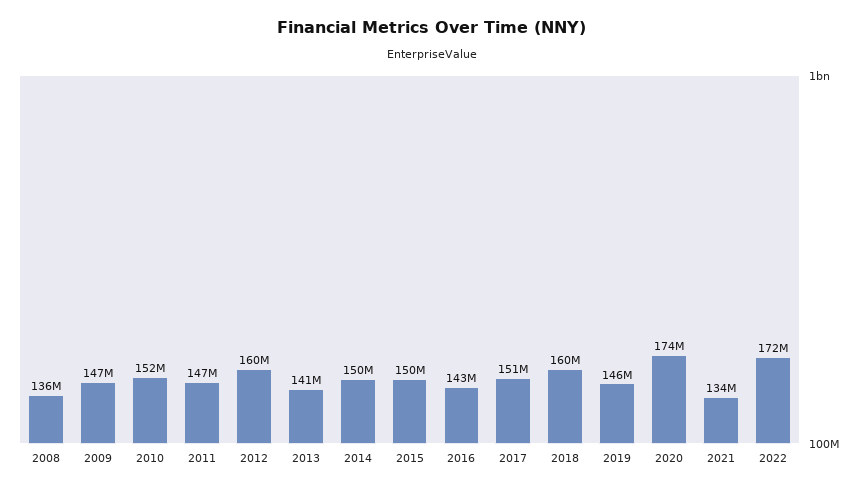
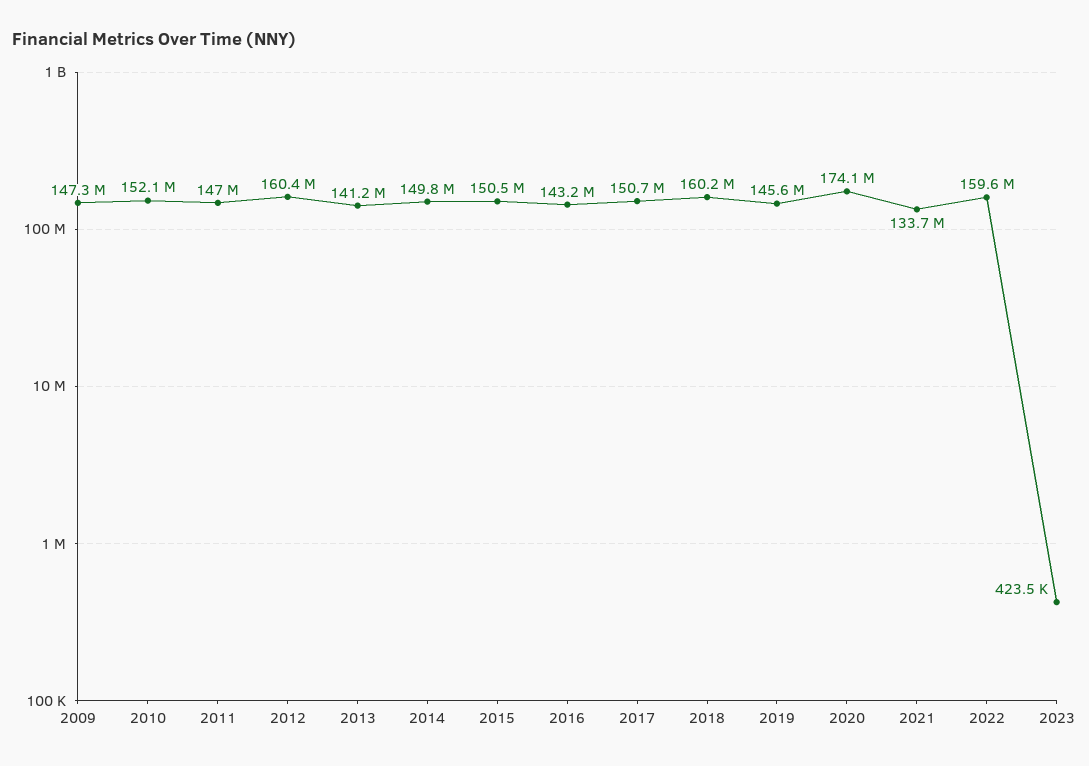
2008: 136000000 -> none
2022: 172000000 -> 159600000
2023: none -> 423500

